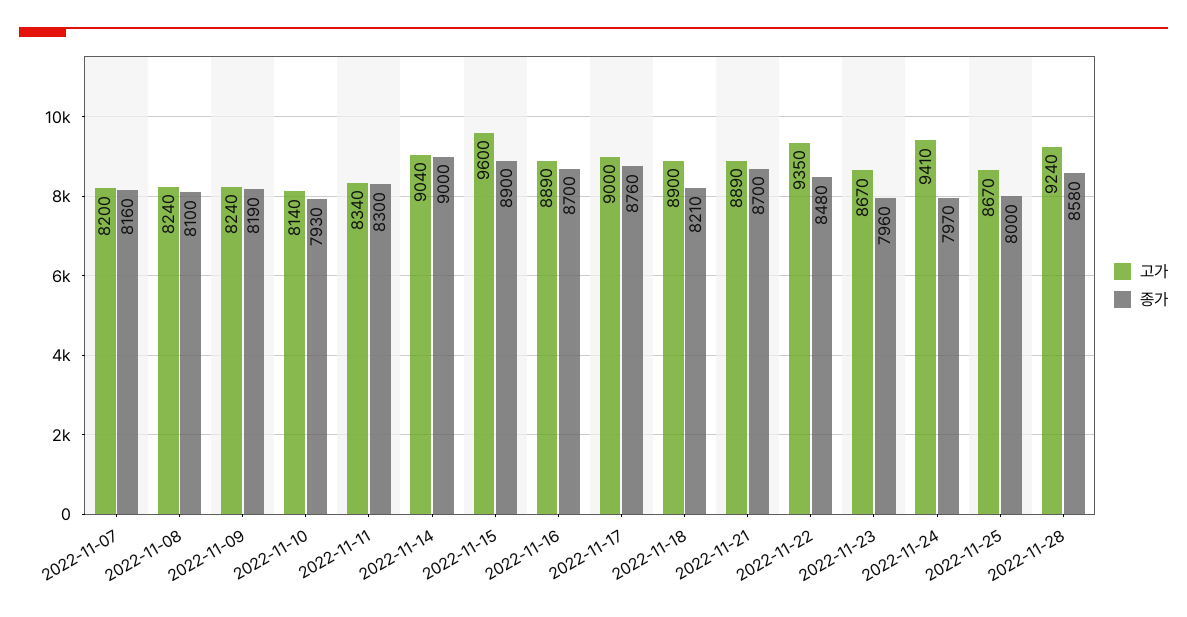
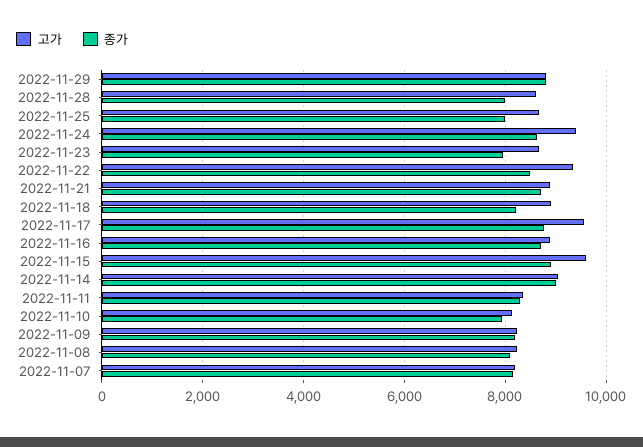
고가, 2022-11-17: 9000 -> 9600
종가, 2022-11-24: 7970 -> 8600
고가, 2022-11-28: 9240 -> 8600
종가, 2022-11-28: 8580 -> 8000
고가, 2022-11-29: none -> 8800
종가, 2022-11-29: none -> 8800

